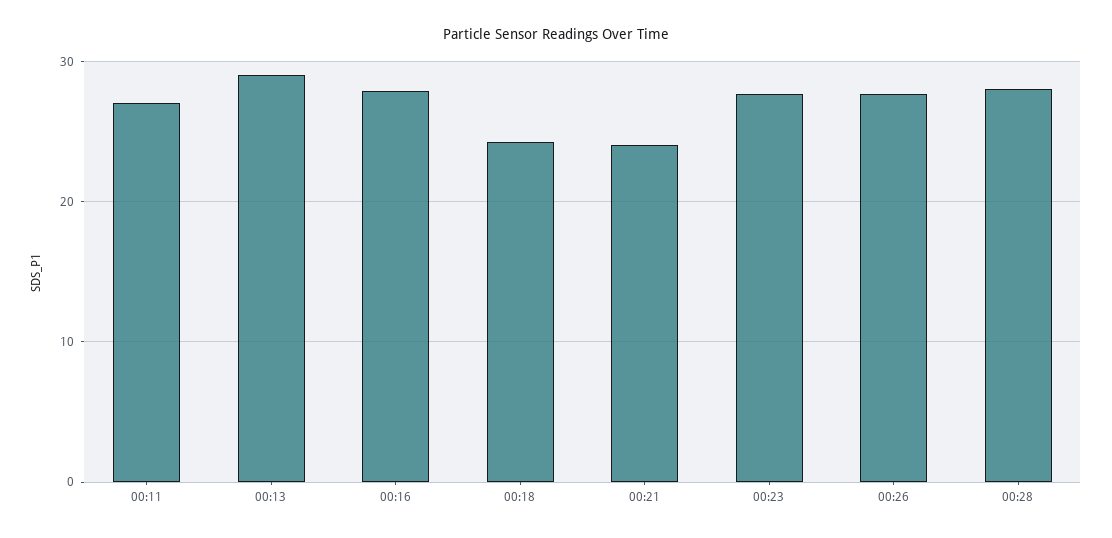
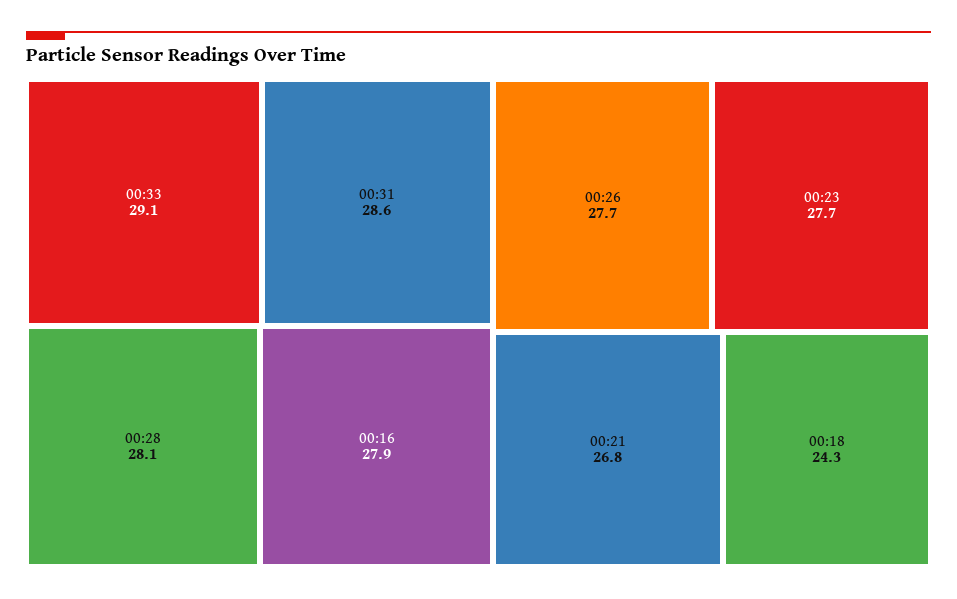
00:11: 27 -> none
00:13: 29 -> none
00:21: 24 -> 26.8
00:33: none -> 29.1
00:31: none -> 28.6

